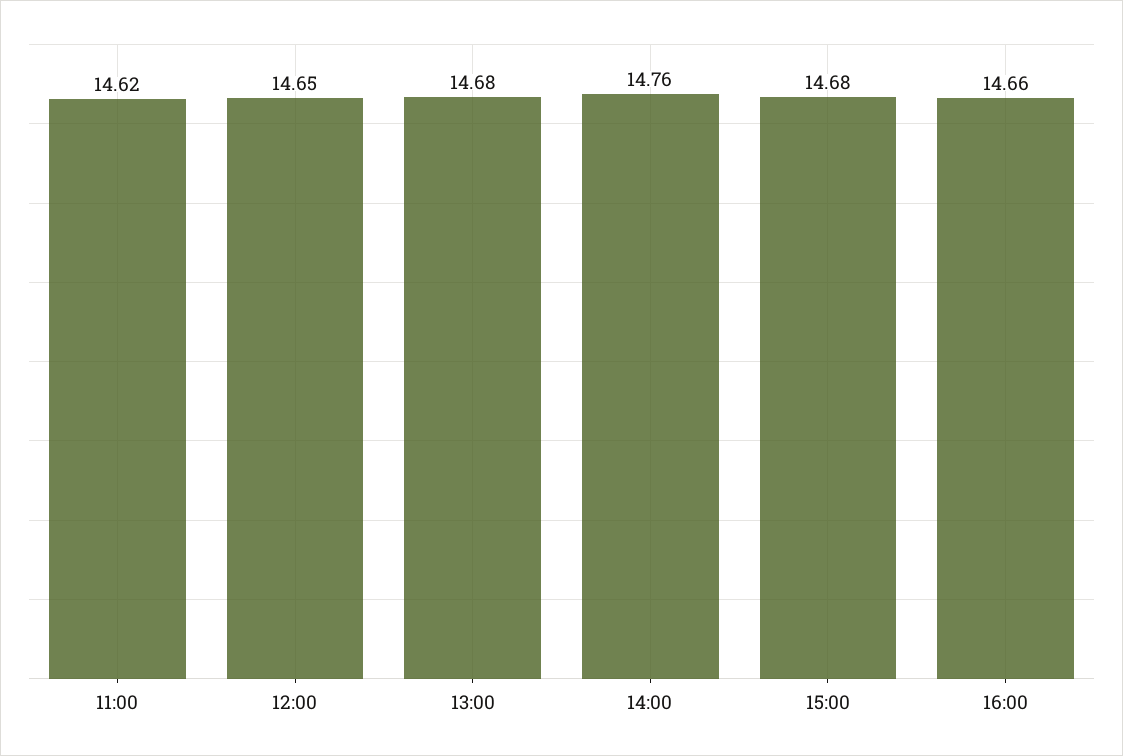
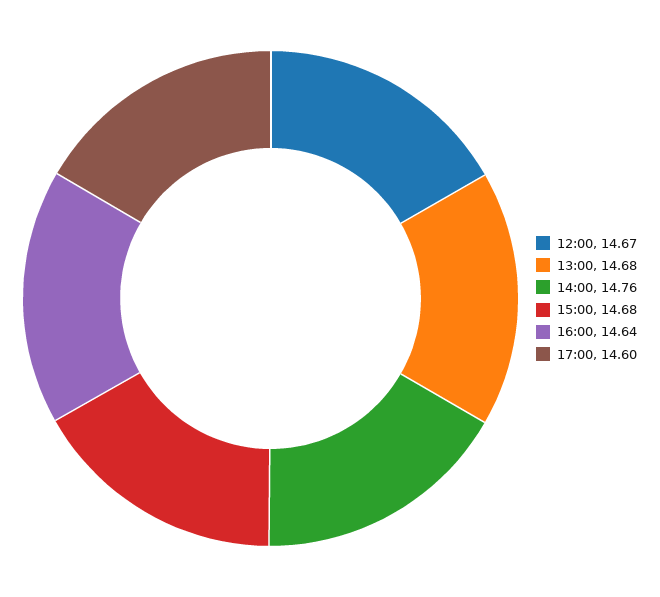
11:00: 14.62 -> none
12:00: 14.65 -> 14.67
16:00: 14.66 -> 14.64
17:00: none -> 14.6

